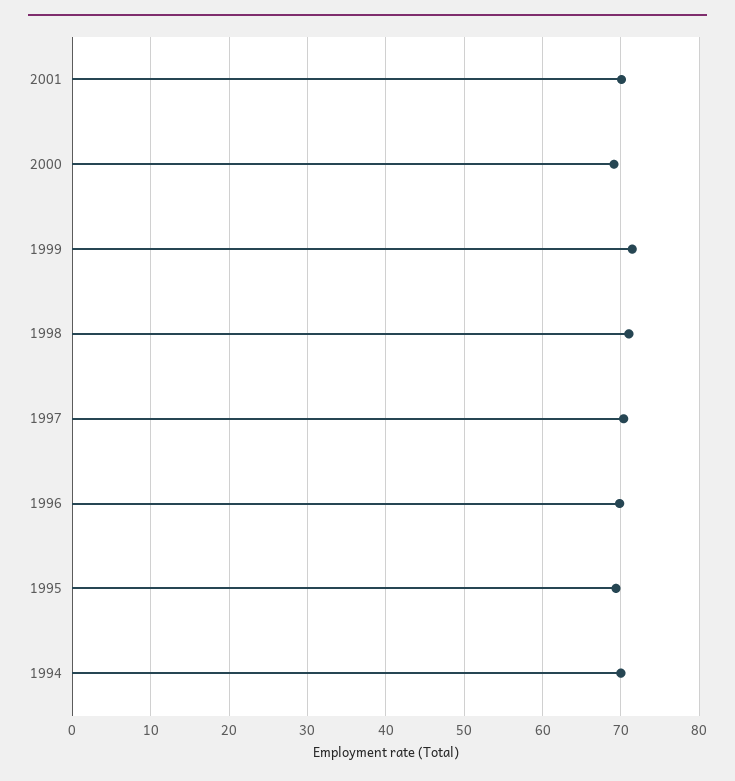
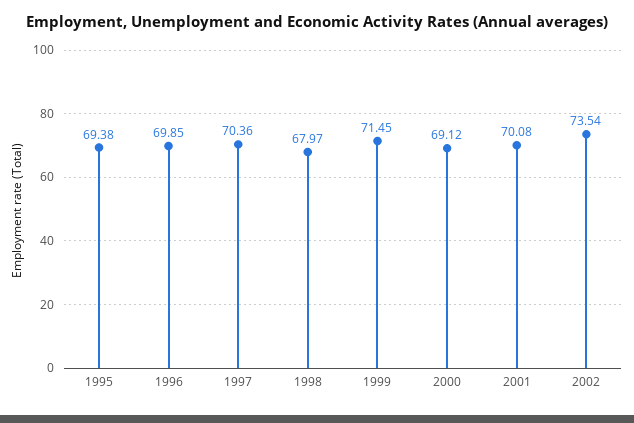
1998: 71 -> 67.97
1994: 70 -> none
2002: none -> 73.54

